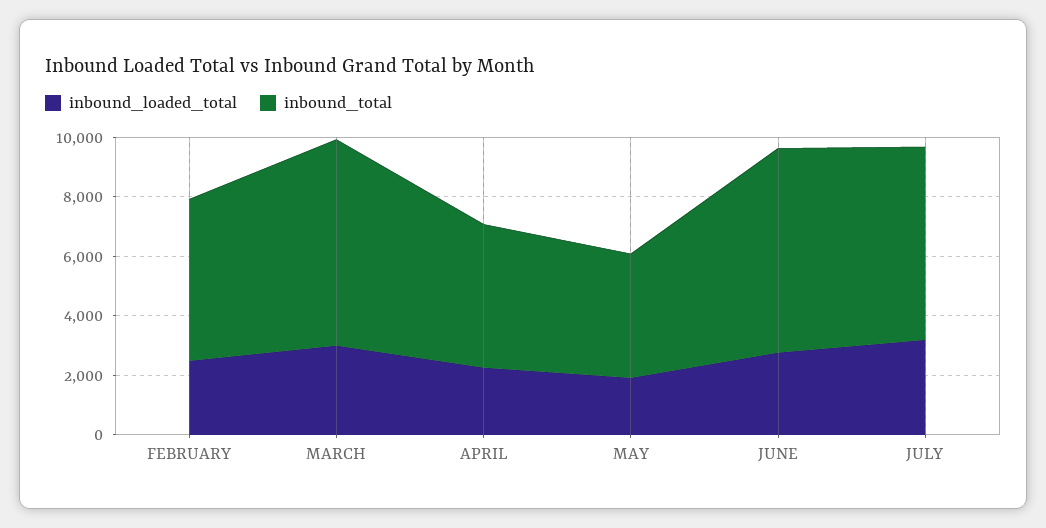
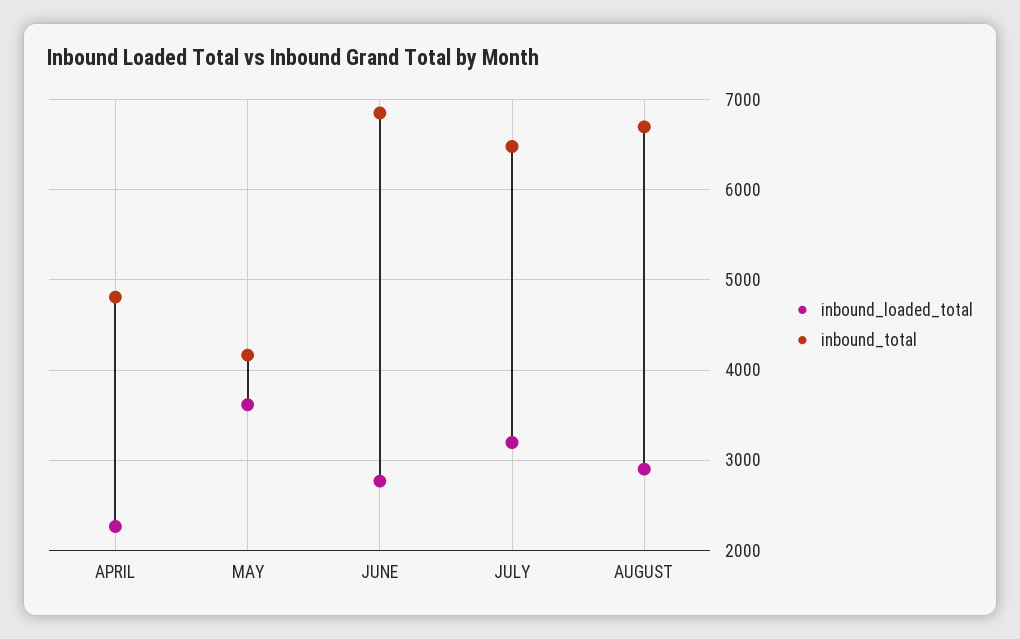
inbound_loaded_total, FEBRUARY: 2500 -> none
inbound_total, FEBRUARY: 5500 -> none
inbound_loaded_total, MARCH: 3000 -> none
inbound_total, MARCH: 7000 -> none
inbound_loaded_total, MAY: 2000 -> 3600
inbound_loaded_total, AUGUST: none -> 2900
inbound_total, AUGUST: none -> 6700

